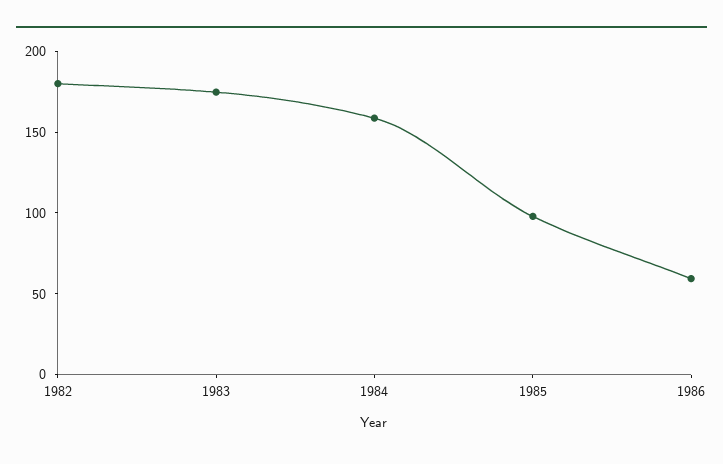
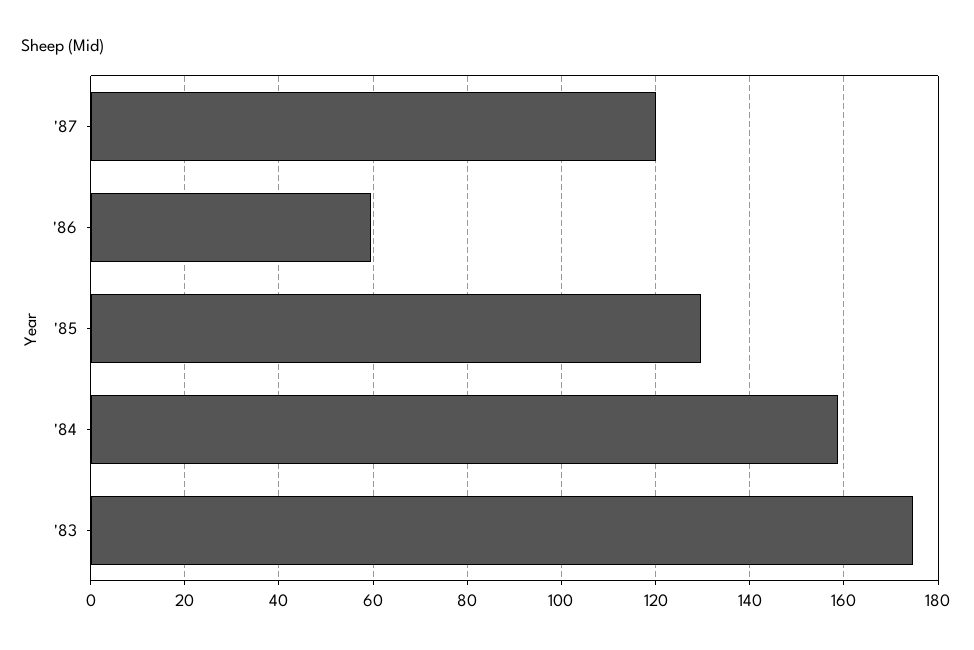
1982: 180 -> none
1985: 100 -> 130
'87: none -> 120

